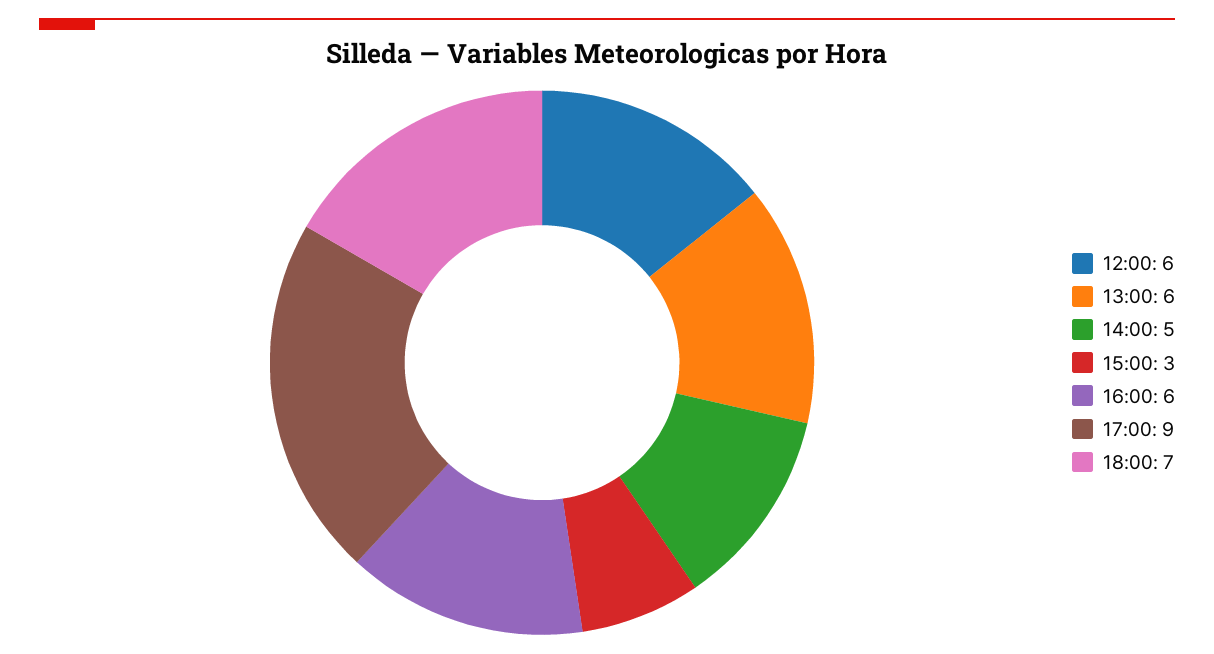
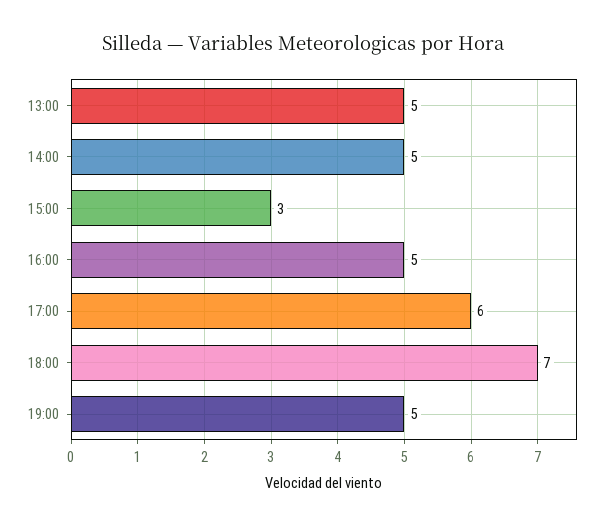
12:00: 6 -> none
13:00: 6 -> 5
16:00: 6 -> 5
17:00: 9 -> 6
19:00: none -> 5

